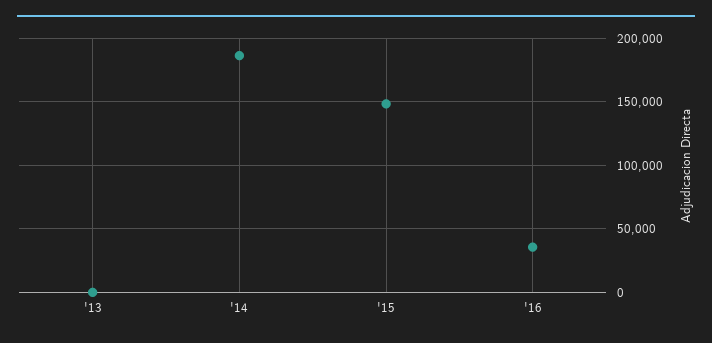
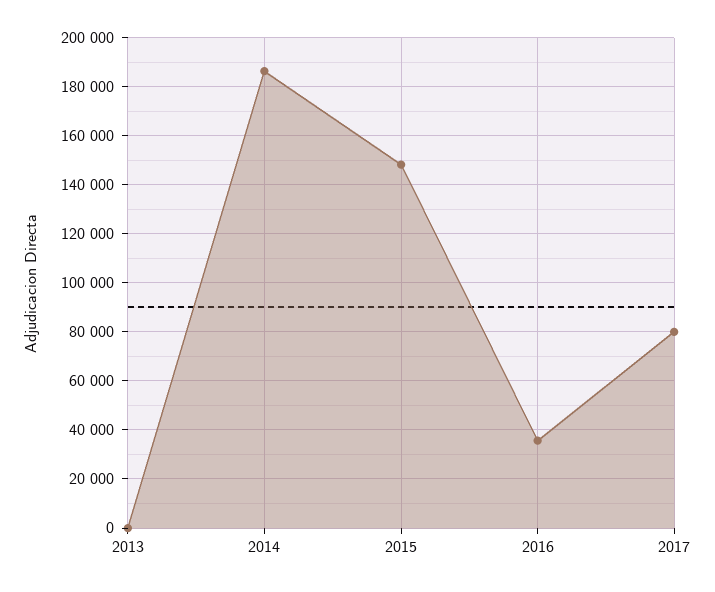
2017: none -> 80000

